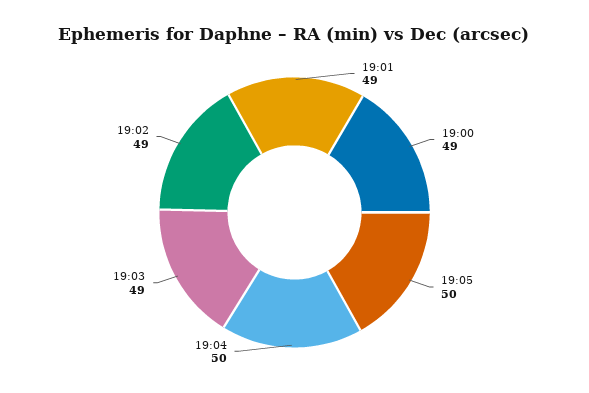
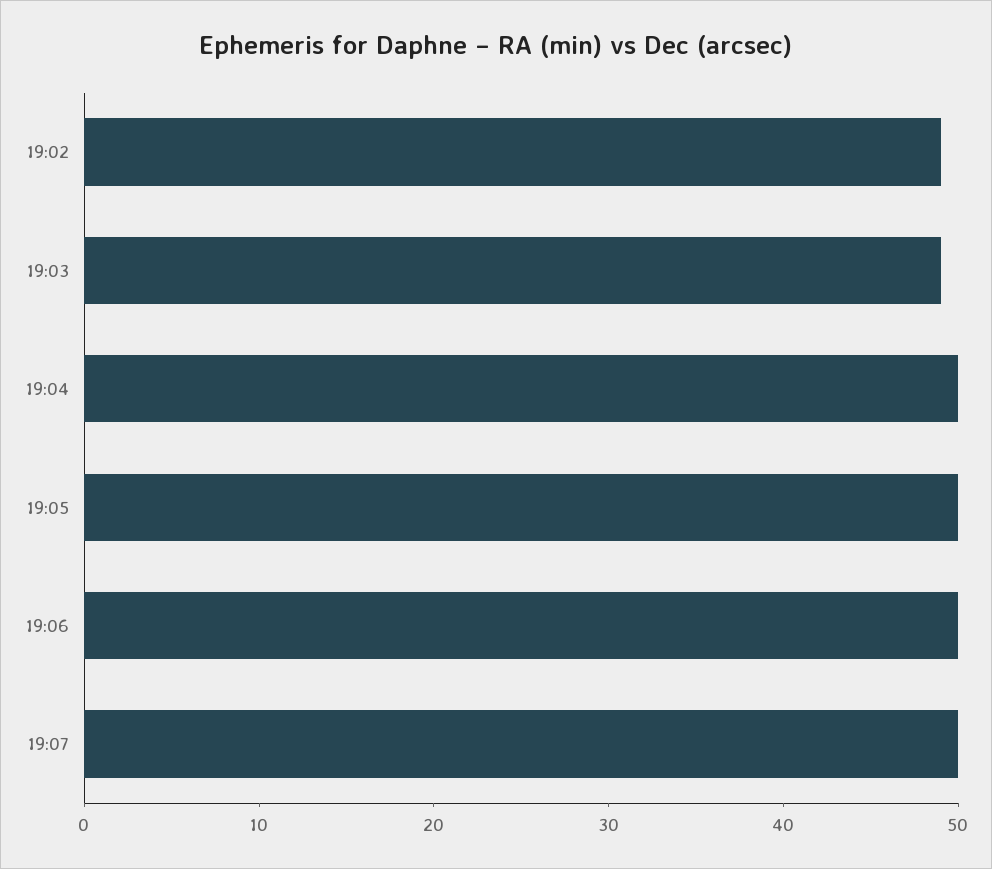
19:01: 49 -> none
19:00: 49 -> none
19:06: none -> 50
19:07: none -> 50

